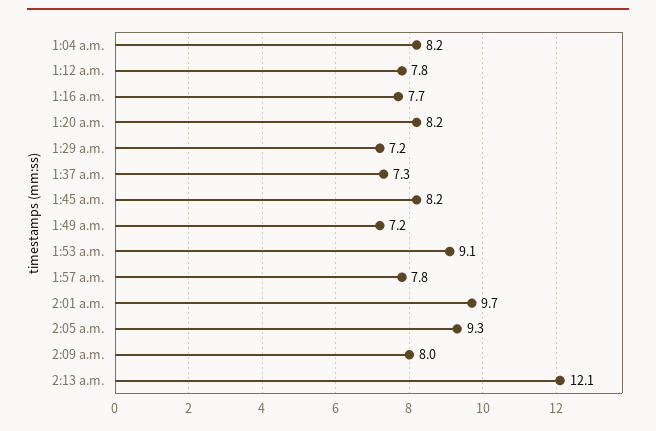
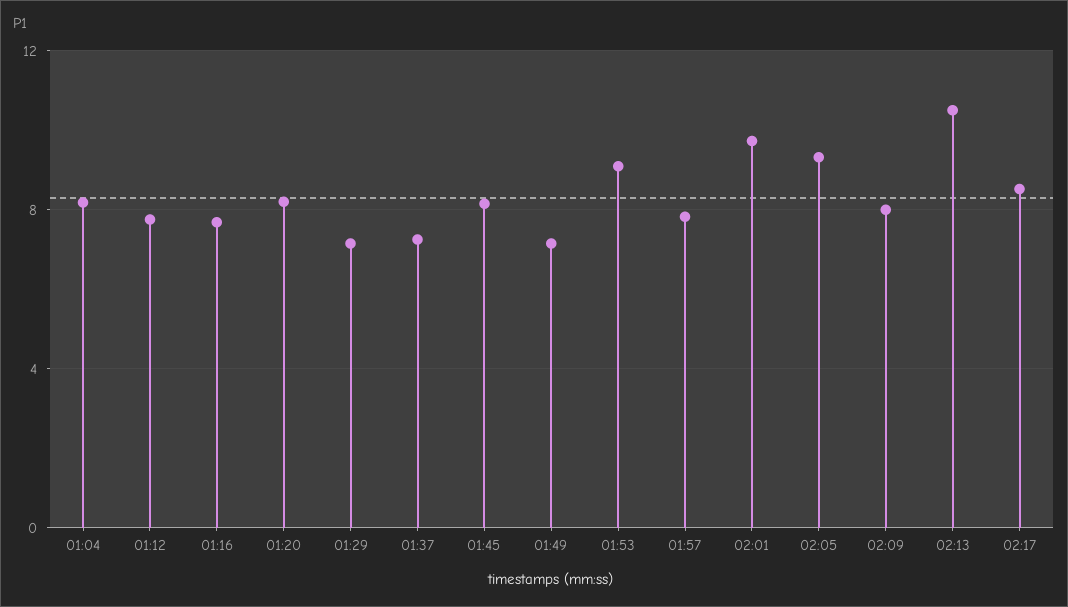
2:13 a.m.: 12.1 -> 10.5
02:17: none -> 8.5

